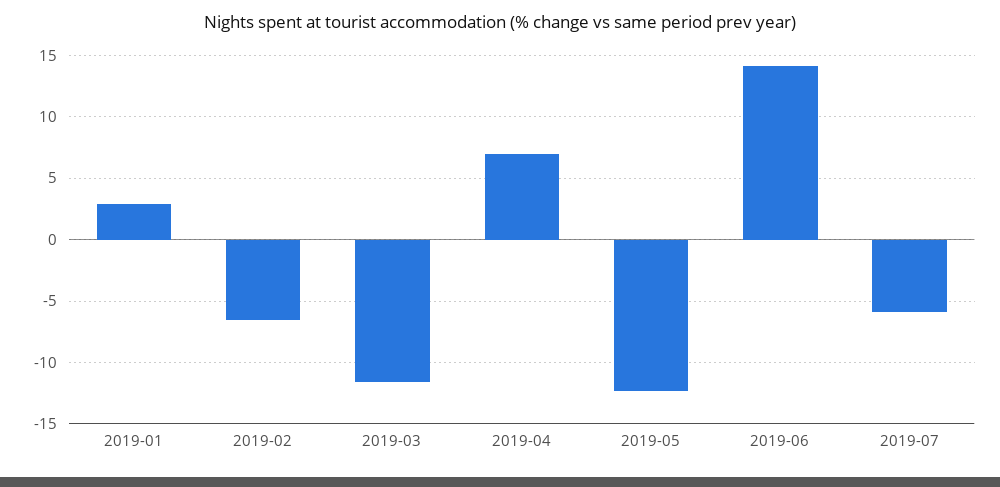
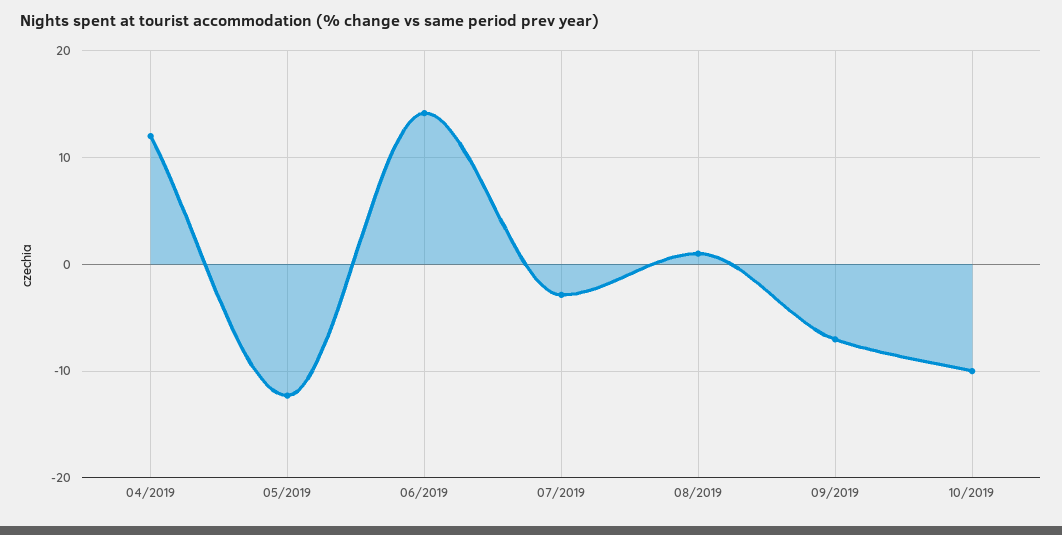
2019-01: 3 -> none
2019-02: -6.5 -> none
2019-03: -11.5 -> none
2019-04: 7 -> 12
2019-07: -6 -> -3
08/2019: none -> 1
09/2019: none -> -7
10/2019: none -> -10

